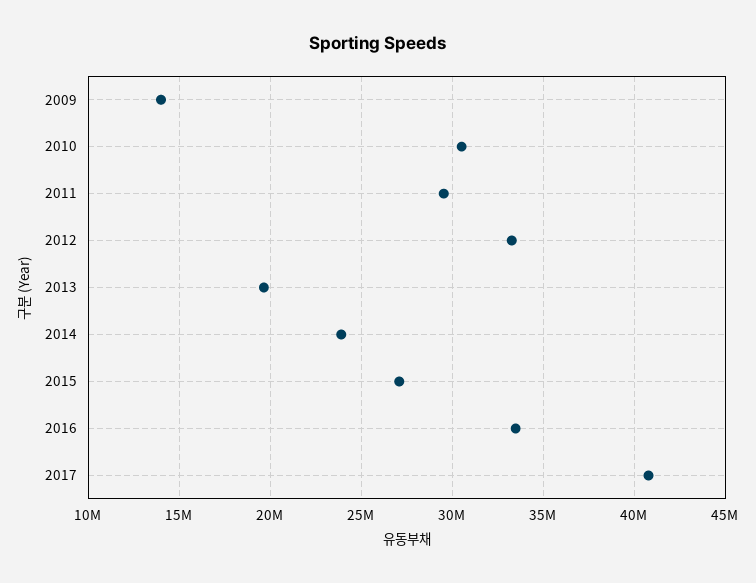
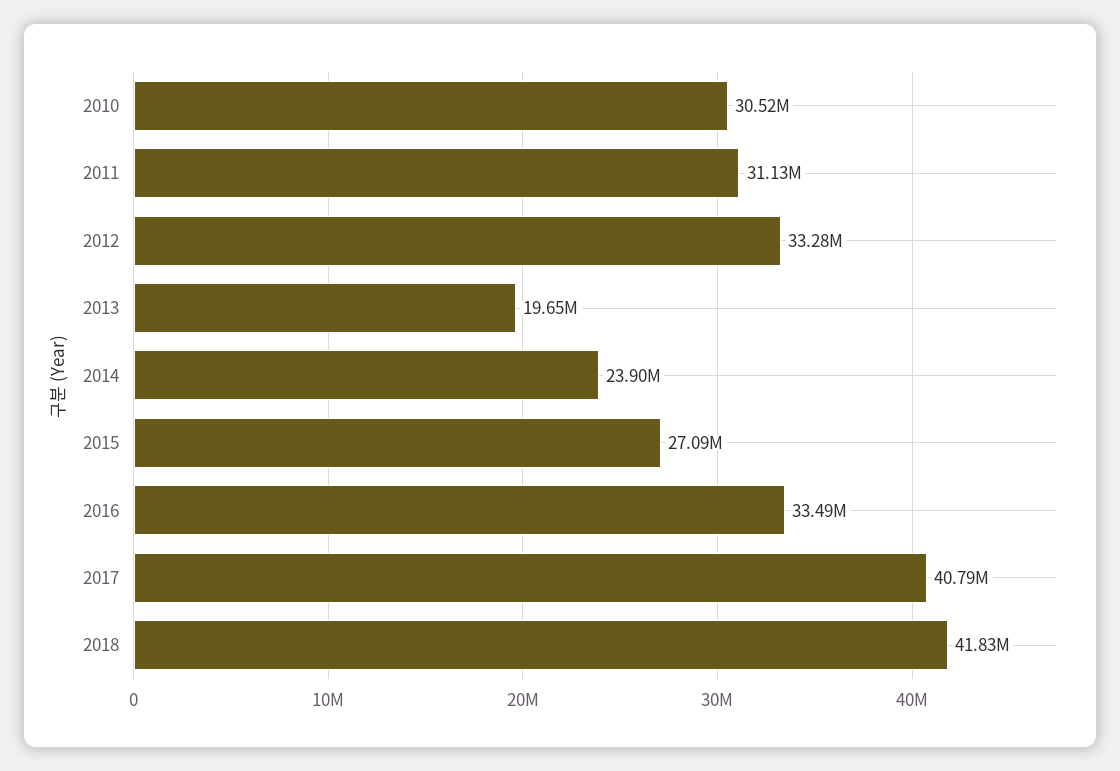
2009: 14000000 -> none
2011: 29500000 -> 31130000
2018: none -> 41830000

